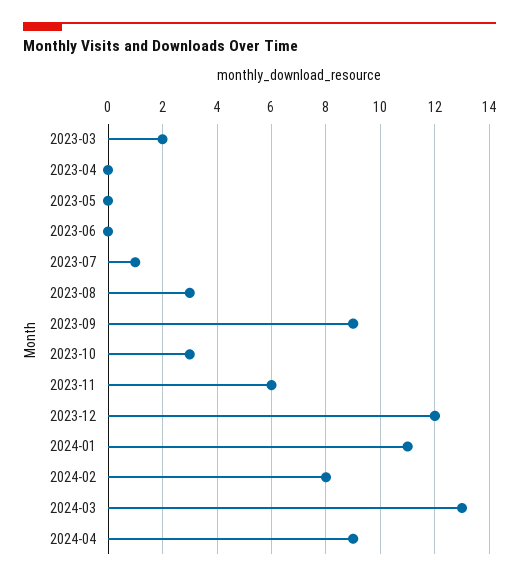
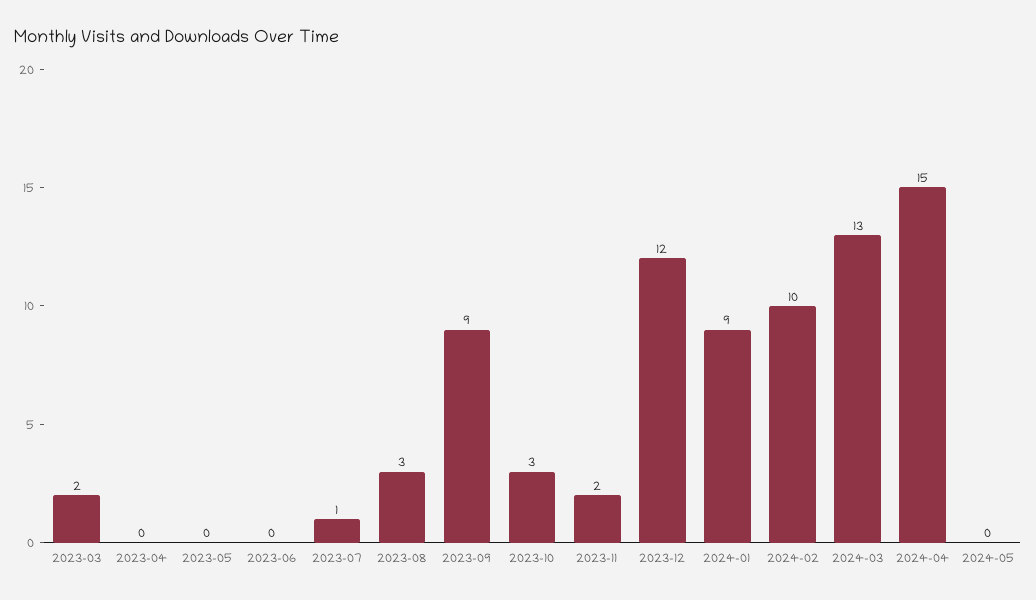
2023-11: 6 -> 2
2024-01: 11 -> 9
2024-02: 8 -> 10
2024-04: 9 -> 15
2024-05: none -> 0

